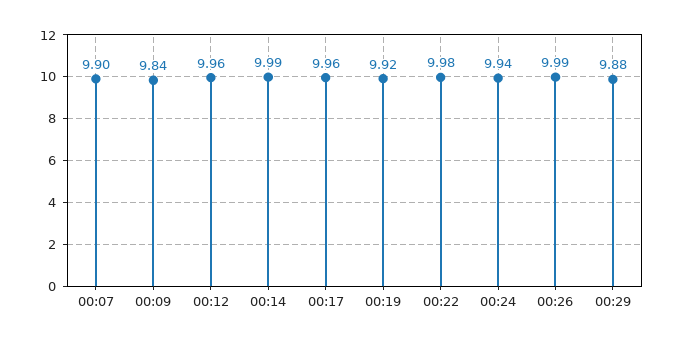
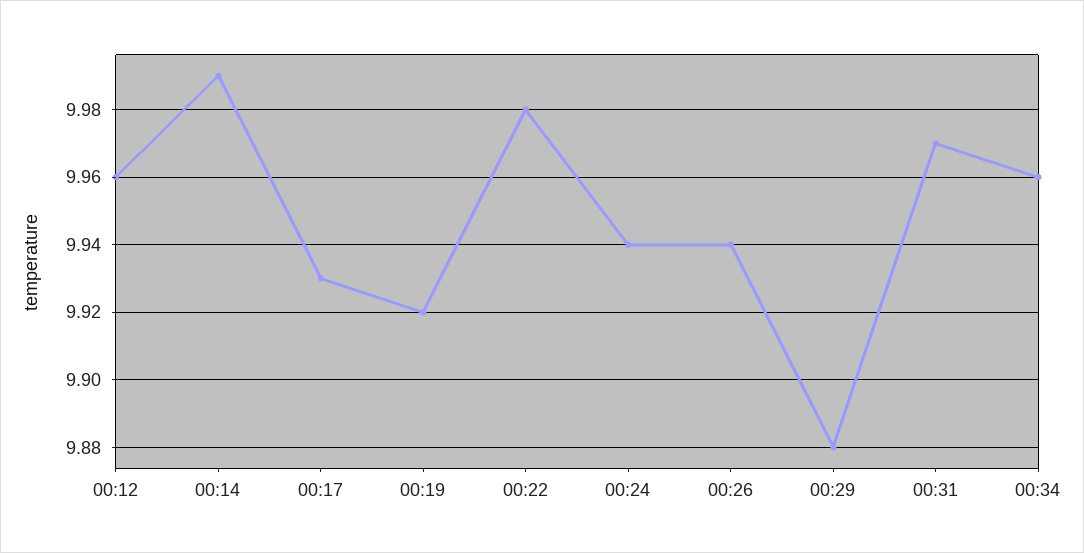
00:07: 9.9 -> none
00:09: 9.84 -> none
00:17: 9.96 -> 9.93
00:26: 9.99 -> 9.94
00:31: none -> 9.97
00:34: none -> 9.96

